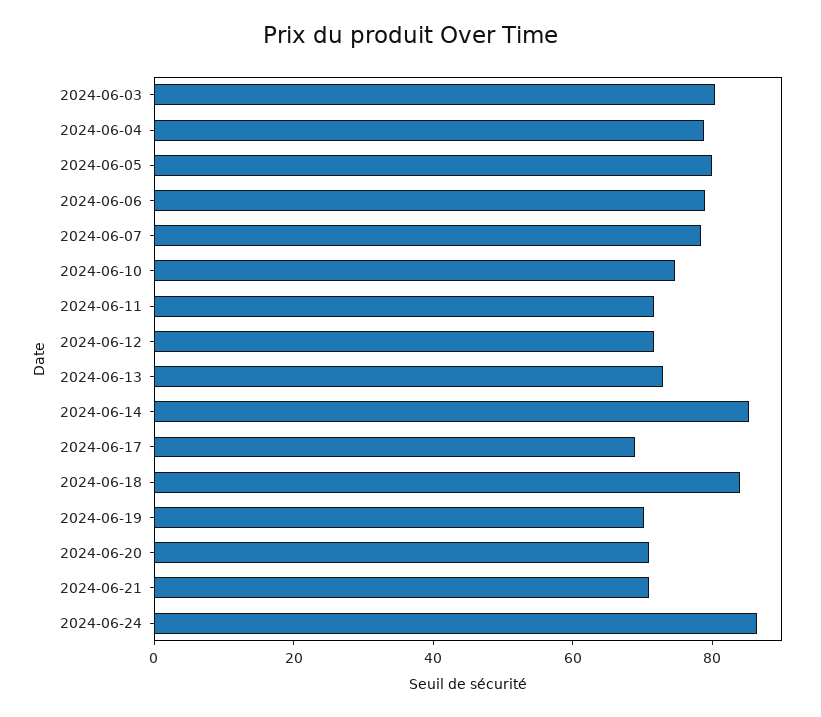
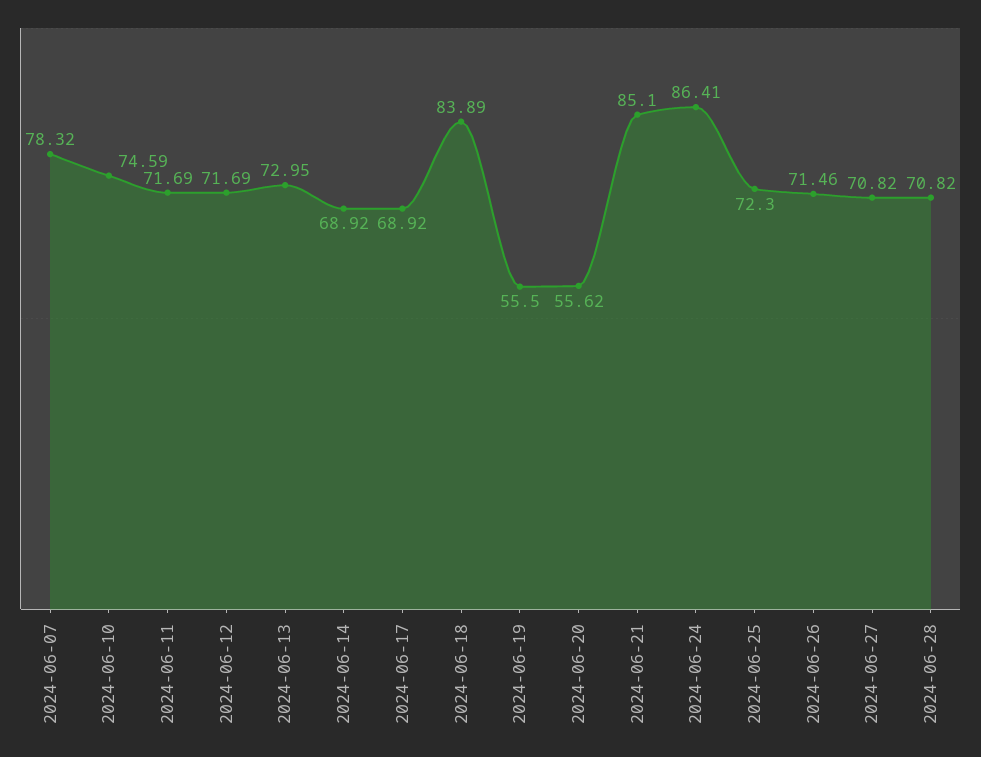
2024-06-03: 80 -> none
2024-06-04: 80 -> none
2024-06-05: 80 -> none
2024-06-06: 80 -> none
2024-06-14: 85 -> 68.92
2024-06-19: 70 -> 55.5
2024-06-20: 70 -> 55.62
2024-06-21: 70 -> 85.1
2024-06-25: none -> 72.3
2024-06-26: none -> 71.46
2024-06-27: none -> 70.82
2024-06-28: none -> 70.82

